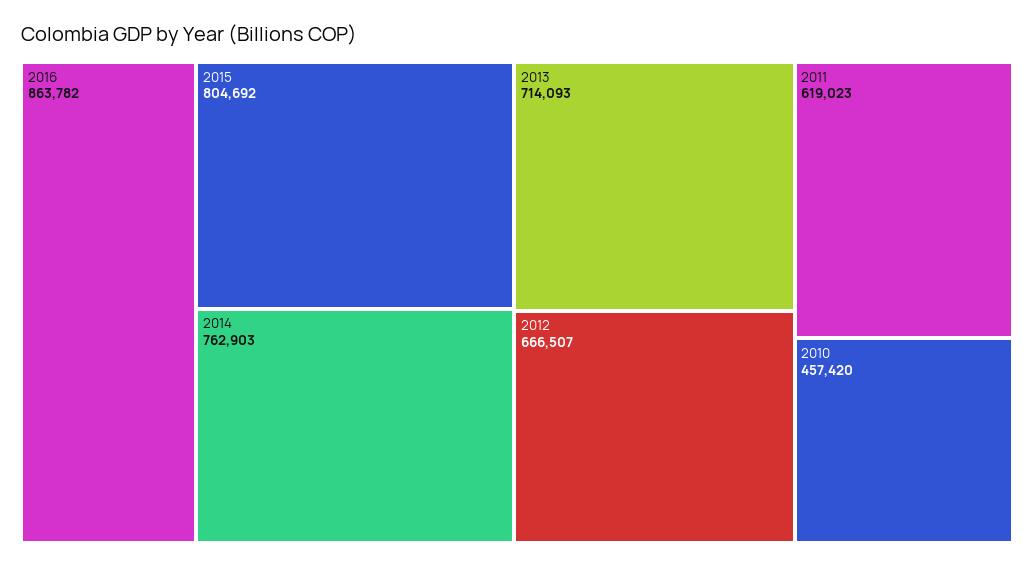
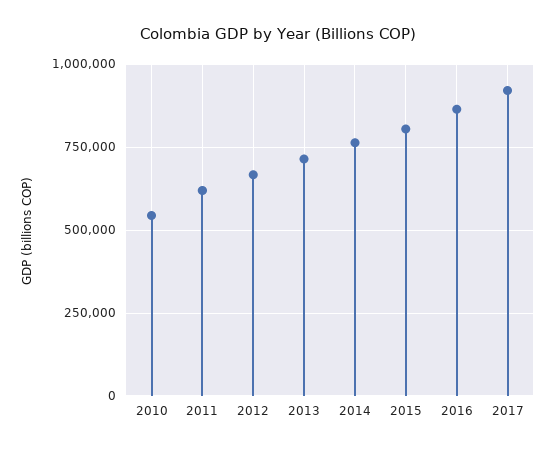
2010: 457420 -> 550000
2017: none -> 925000

